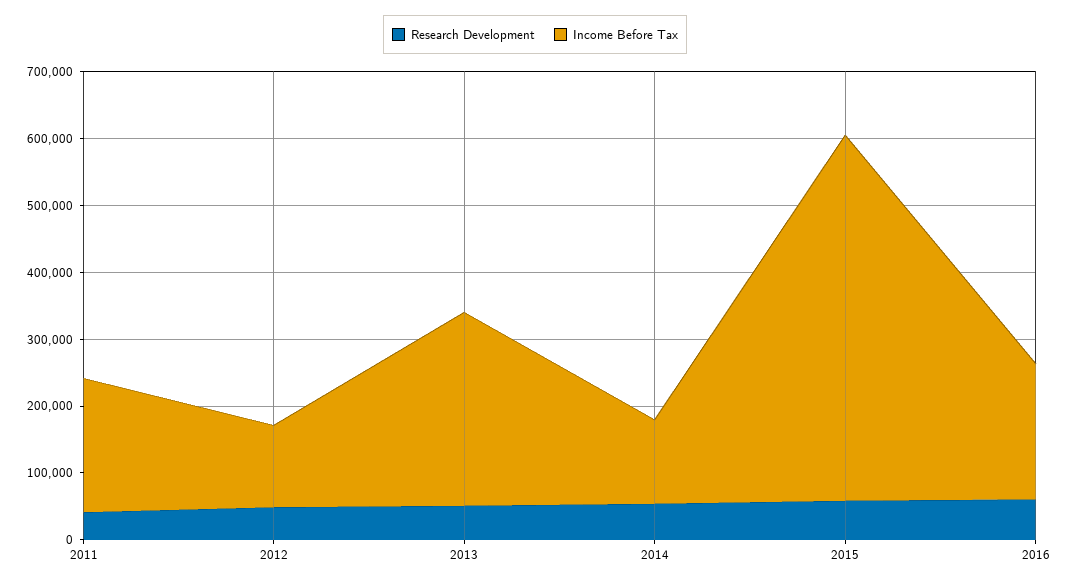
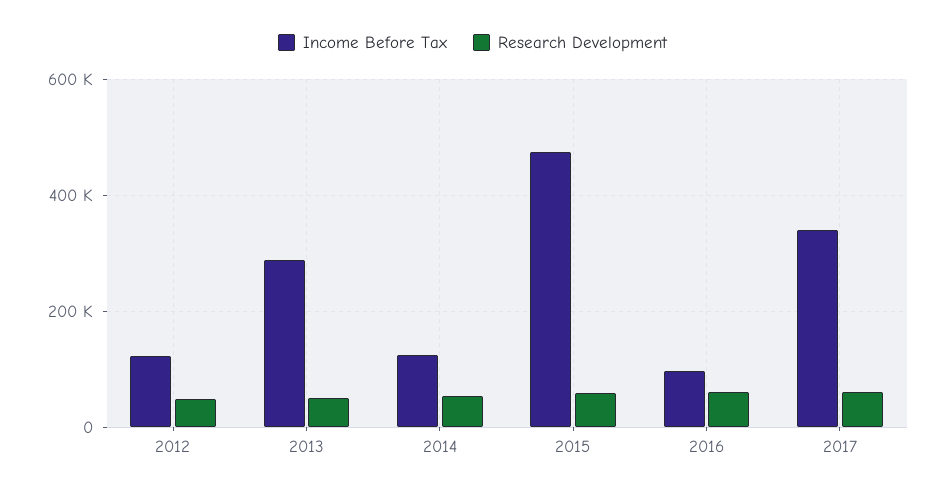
Research Development, 2011: 40000 -> none
Income Before Tax, 2011: 200000 -> none
Income Before Tax, 2015: 540000 -> 480000
Income Before Tax, 2016: 200000 -> 100000
Income Before Tax, 2017: none -> 340000
Research Development, 2017: none -> 60000

